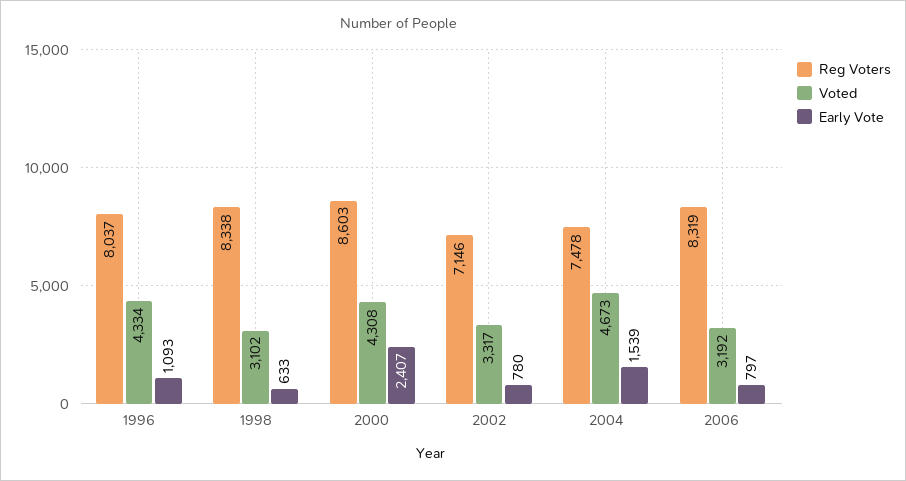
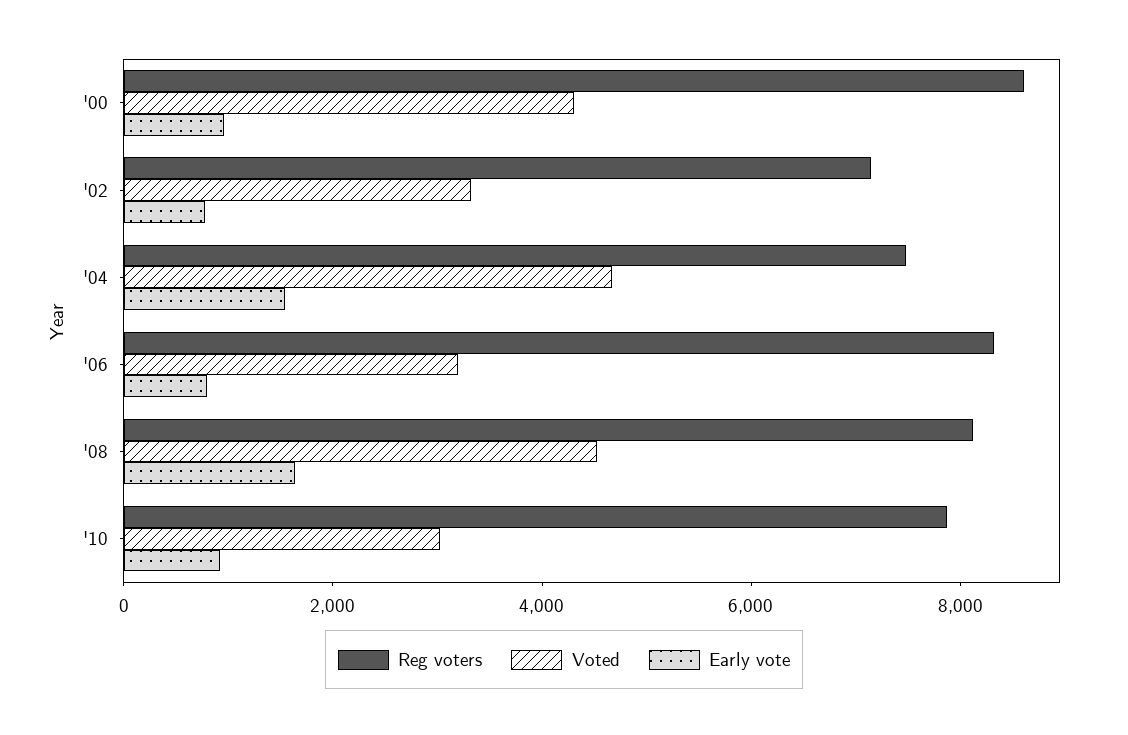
Reg Voters, 1996: 8037 -> none
Voted, 1996: 4334 -> none
Early Vote, 1996: 1093 -> none
Reg Voters, 1998: 8338 -> none
Voted, 1998: 3102 -> none
Early Vote, 1998: 633 -> none
Early Vote, 2000: 2407 -> 1000
Reg Voters, '08: none -> 8000
Voted, '08: none -> 4500
Early Vote, '08: none -> 1500
Reg Voters, '10: none -> 8000
Voted, '10: none -> 3000
Early Vote, '10: none -> 1000

